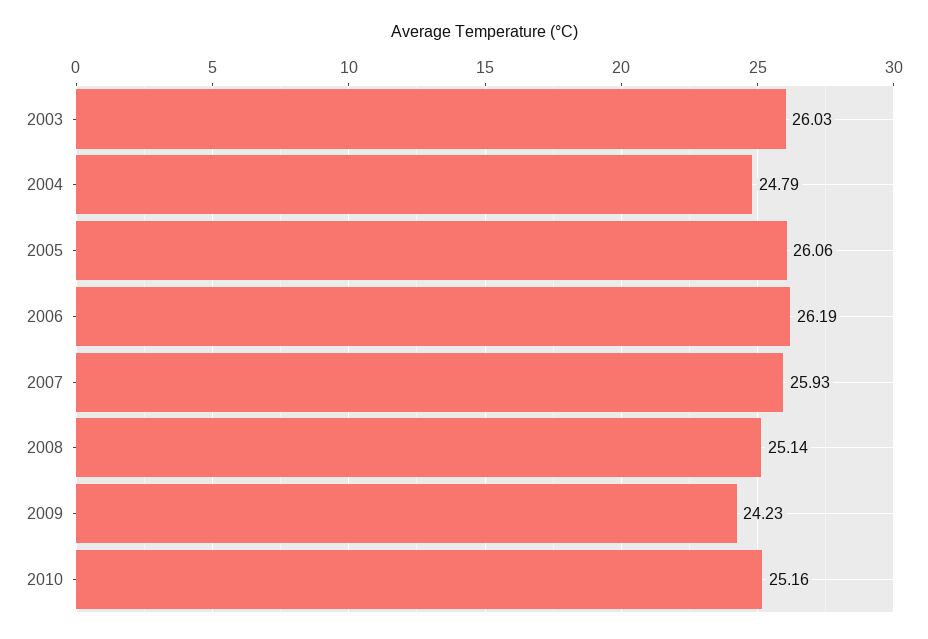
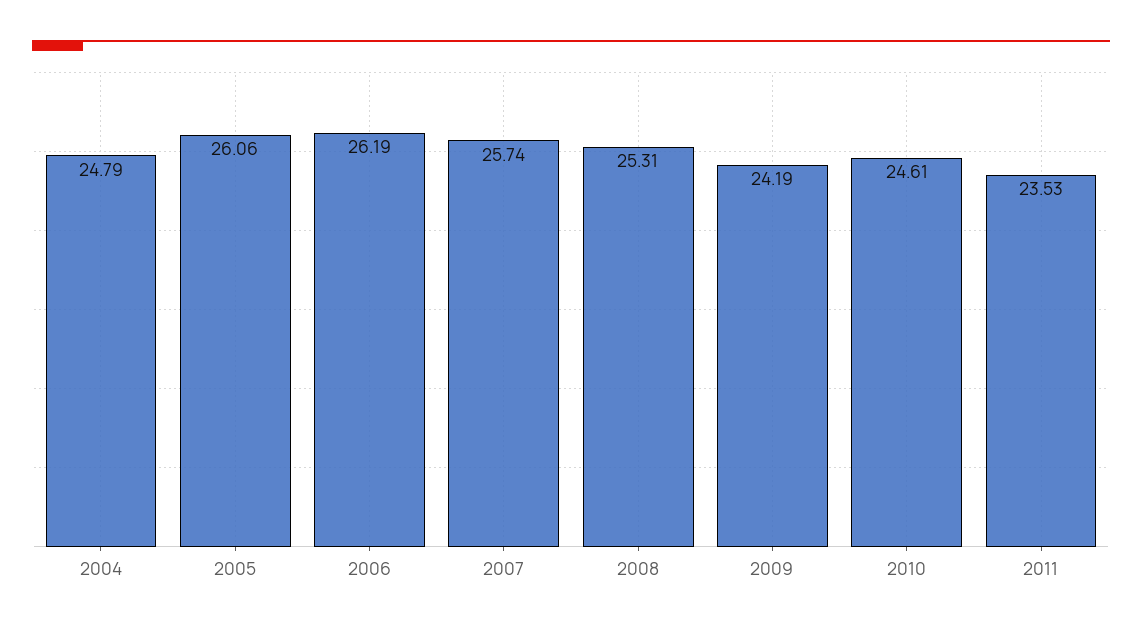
2003: 26.03 -> none
2007: 25.93 -> 25.74
2008: 25.14 -> 25.31
2009: 24.23 -> 24.19
2010: 25.16 -> 24.61
2011: none -> 23.53

